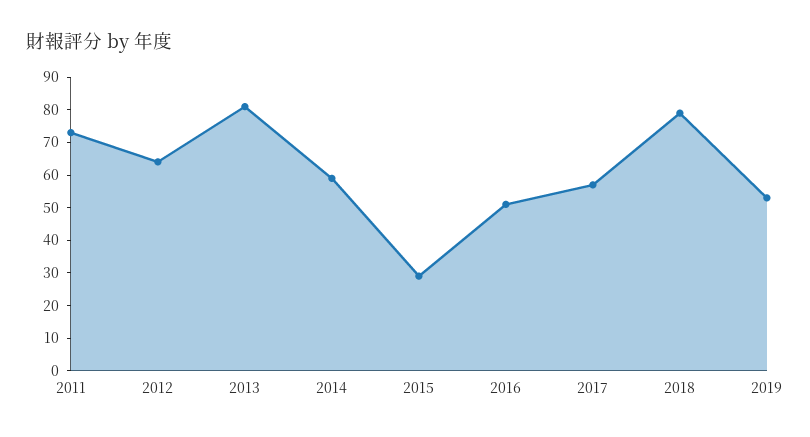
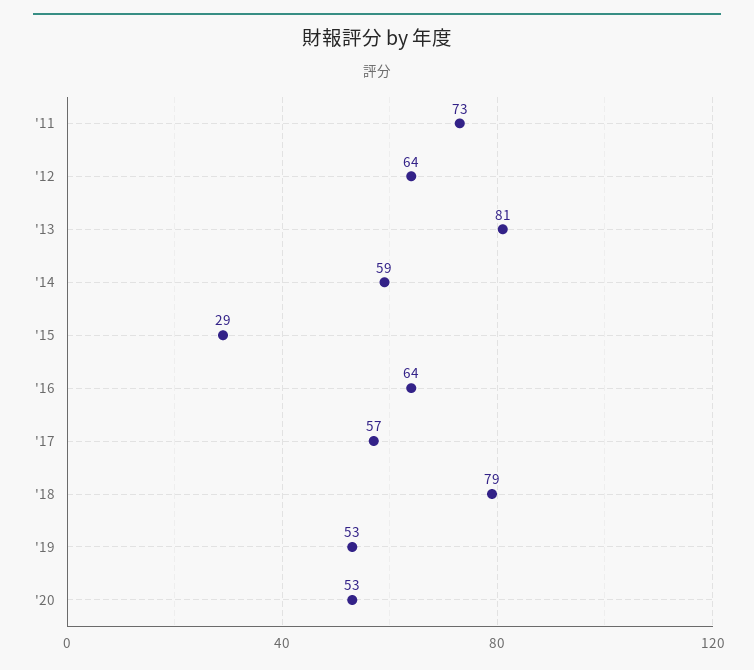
2016: 50 -> 64
'20: none -> 53

